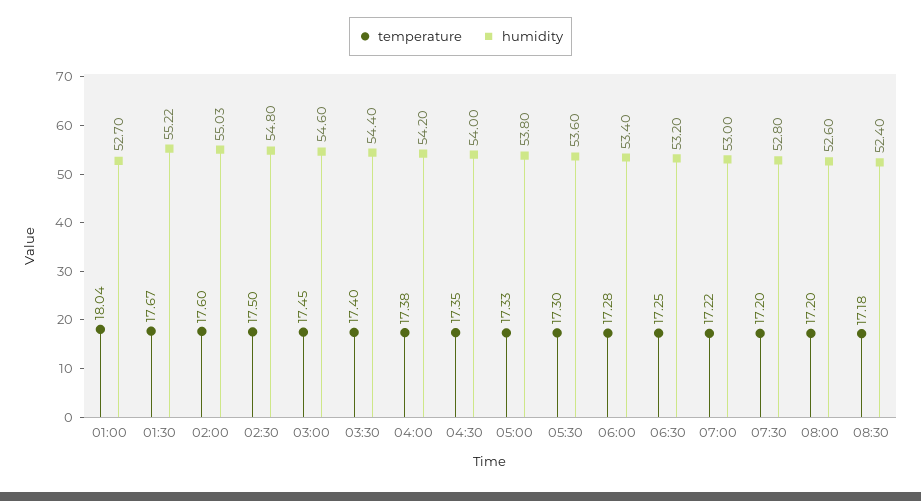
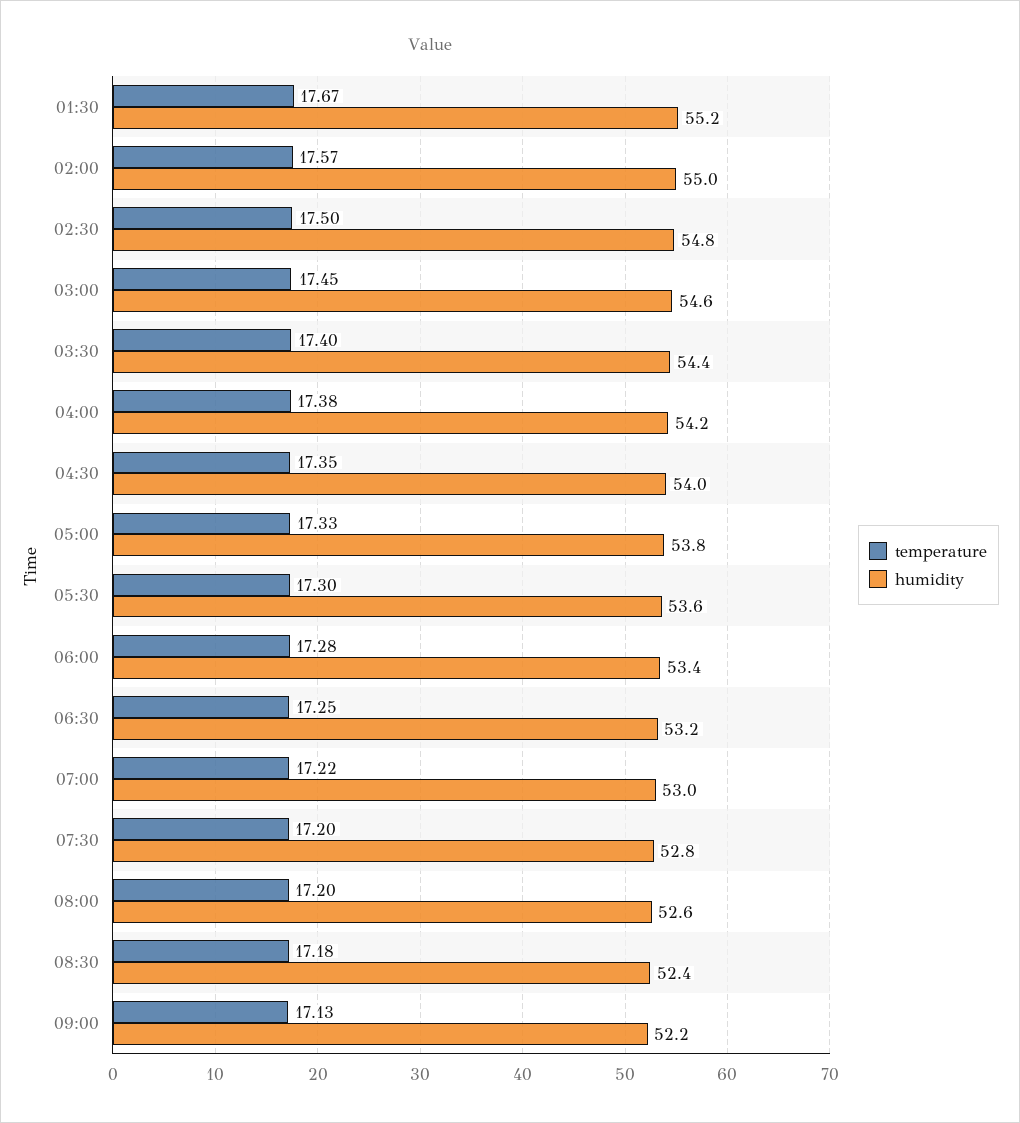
temperature, 01:00: 18.04 -> none
humidity, 01:00: 52.7 -> none
temperature, 02:00: 17.6 -> 17.57
temperature, 09:00: none -> 17.13
humidity, 09:00: none -> 52.2

